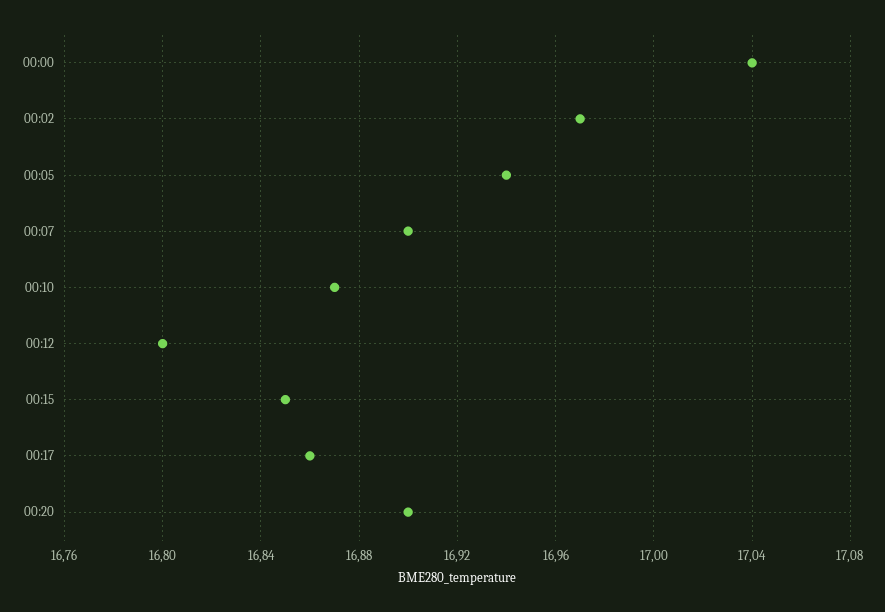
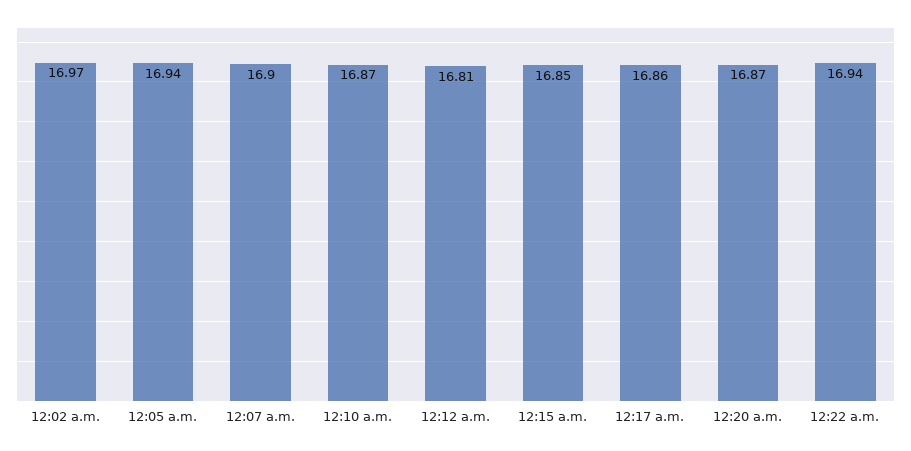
00:00: 17.04 -> none
00:12: 16.8 -> 16.81
00:20: 16.9 -> 16.87
12:22 a.m.: none -> 16.94

